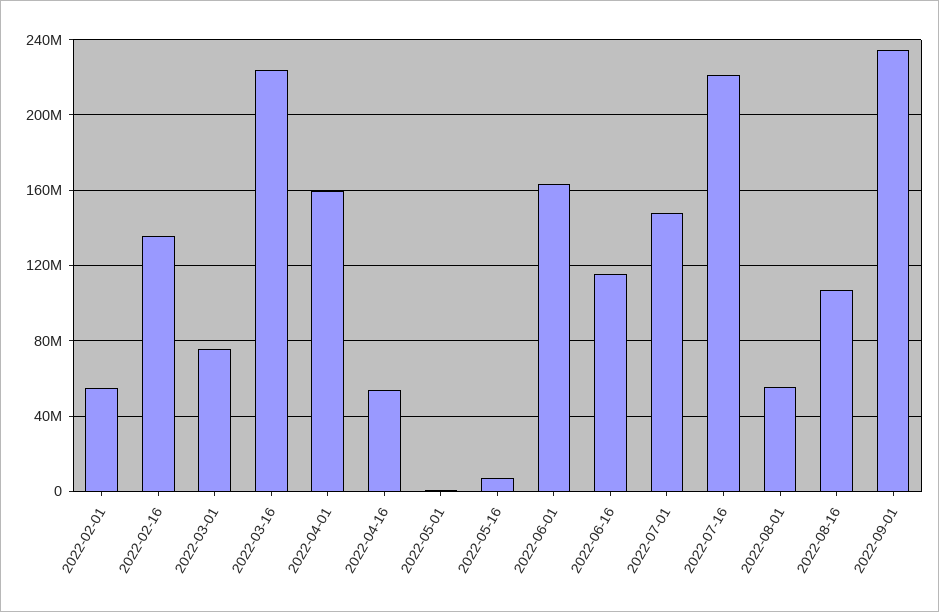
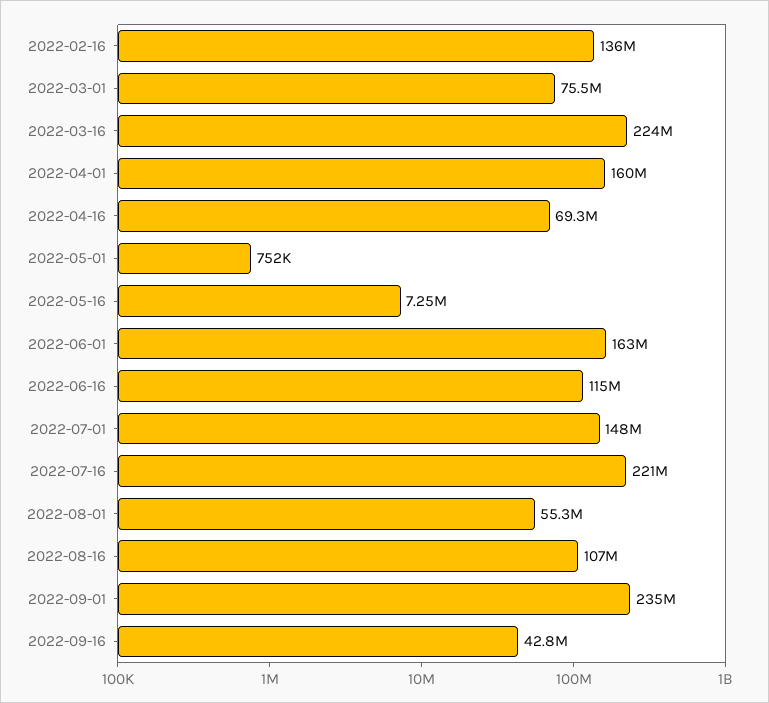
2022-02-01: 55000000 -> none
2022-04-16: 55000000 -> 69300000
2022-09-16: none -> 42800000

